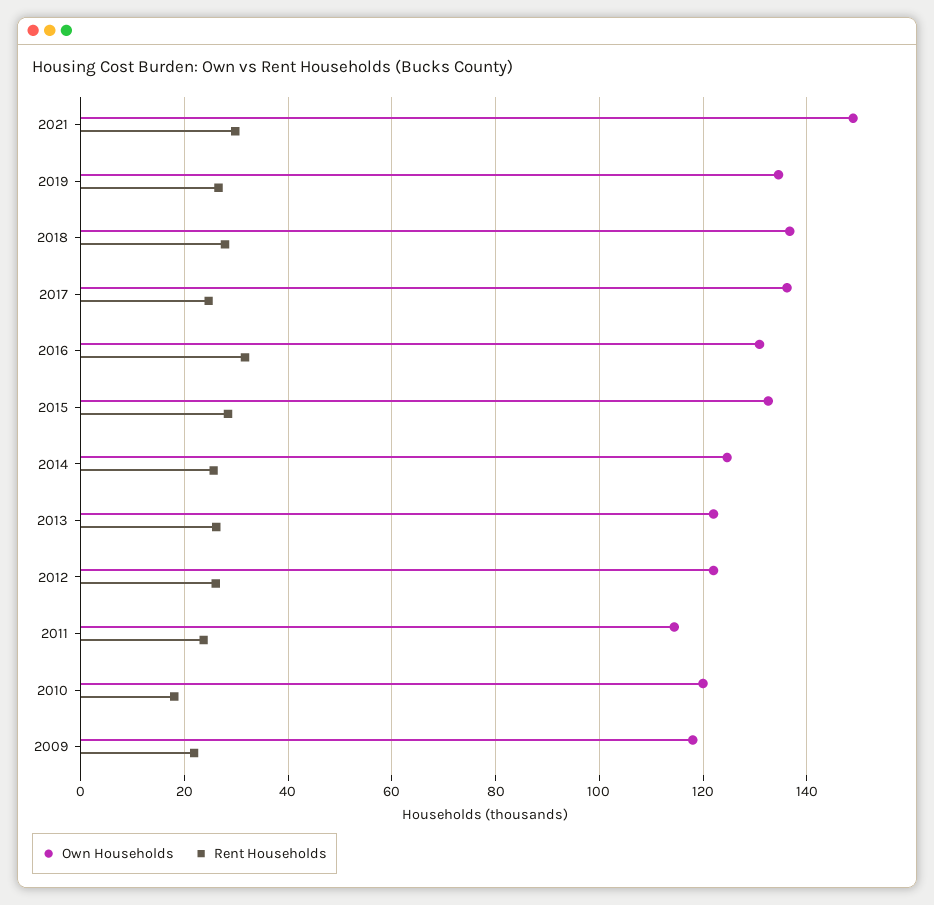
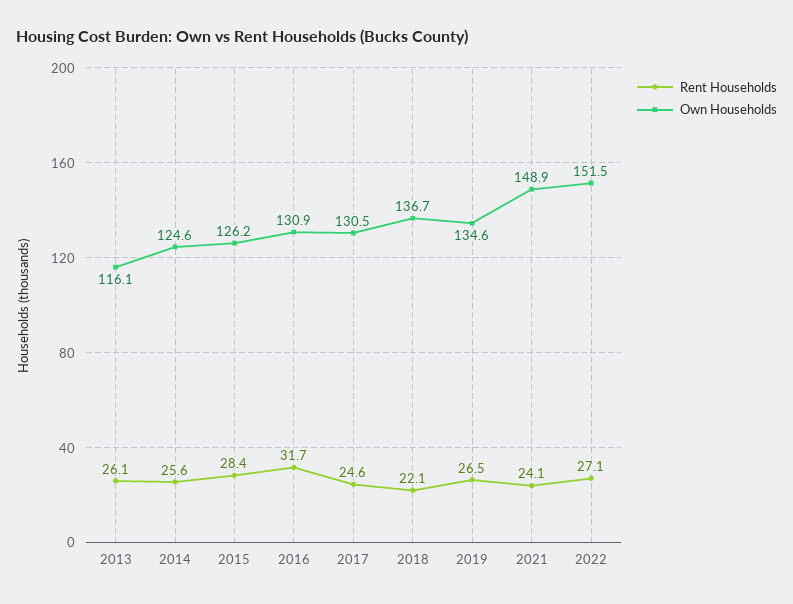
Rent Households, 2021: 30 -> 24.1
Rent Households, 2018: 28 -> 22.1
Own Households, 2017: 136 -> 130.5
Own Households, 2015: 132 -> 126.2
Own Households, 2013: 122 -> 116.1
Own Households, 2012: 122 -> none
Rent Households, 2012: 26 -> none
Own Households, 2011: 114 -> none
Rent Households, 2011: 24 -> none
Own Households, 2010: 120 -> none
Rent Households, 2010: 18 -> none
Own Households, 2009: 118 -> none
Rent Households, 2009: 22 -> none
Rent Households, 2022: none -> 27.1
Own Households, 2022: none -> 151.5

